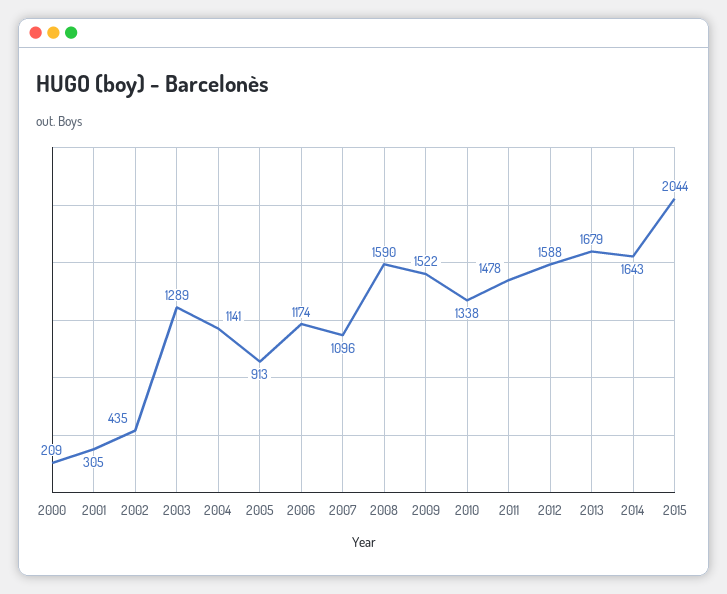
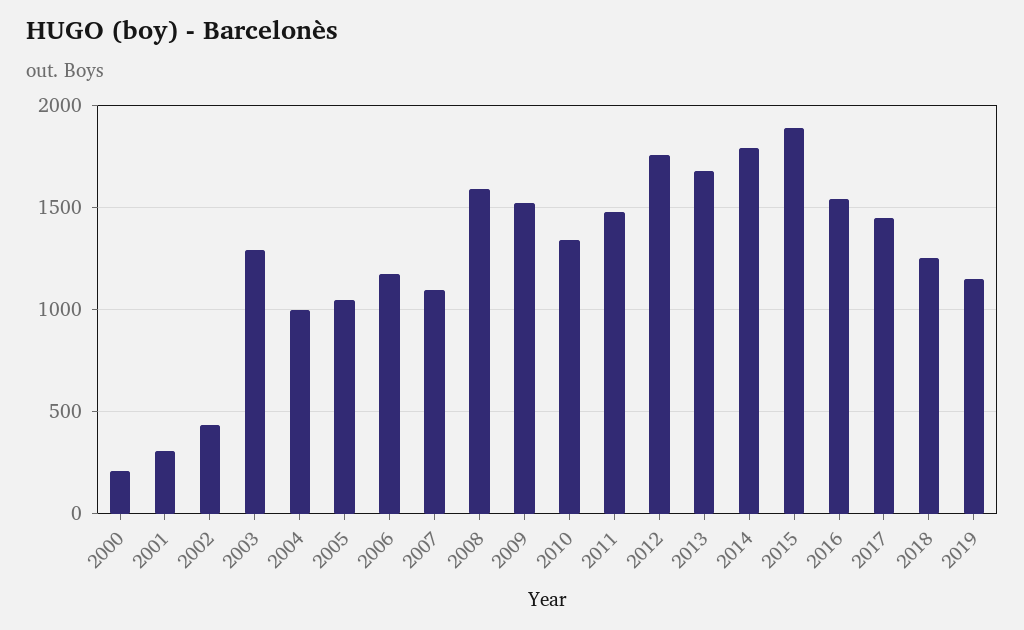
2004: 1141 -> 1000
2005: 913 -> 1050
2012: 1588 -> 1750
2014: 1643 -> 1800
2015: 2044 -> 1900
2016: none -> 1550
2017: none -> 1450
2018: none -> 1250
2019: none -> 1150

